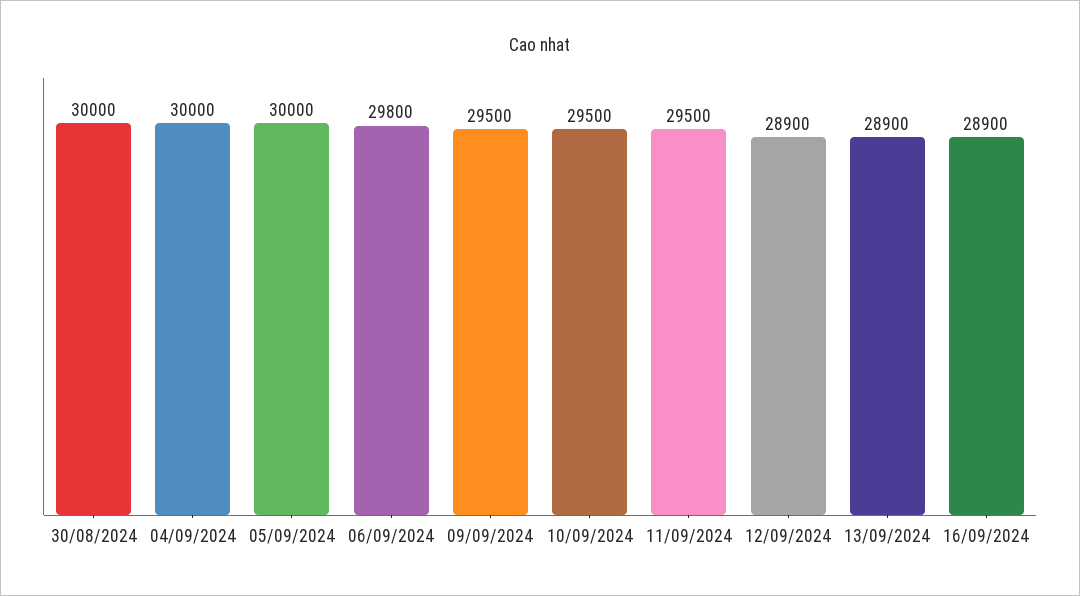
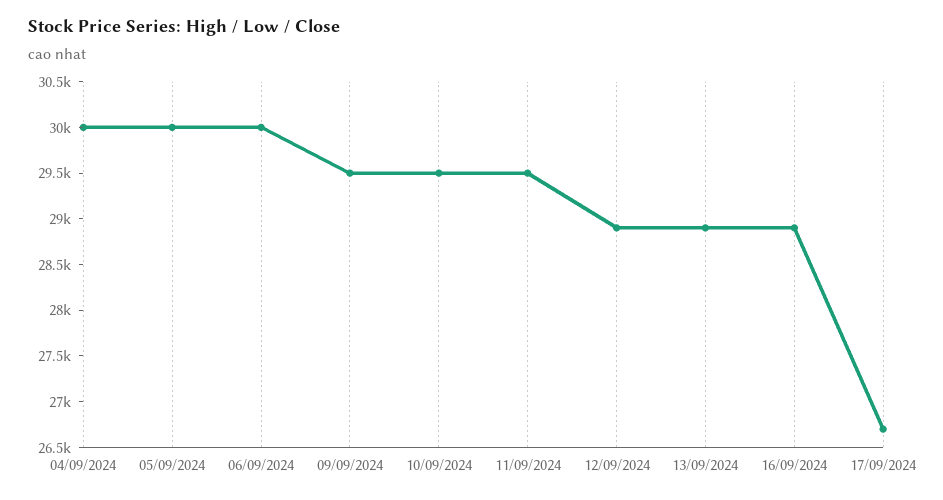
30/08/2024: 30000 -> none
06/09/2024: 29800 -> 30000
17/09/2024: none -> 26700

